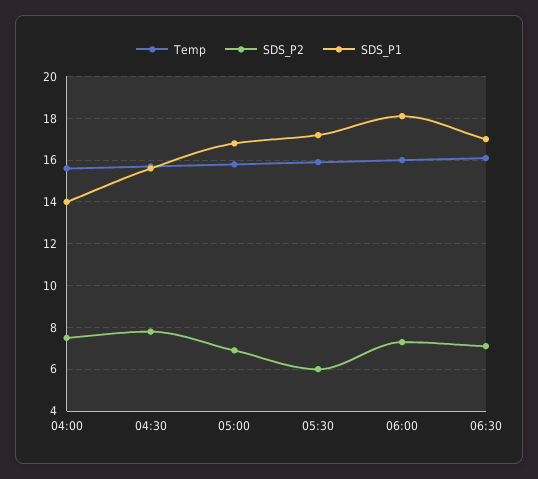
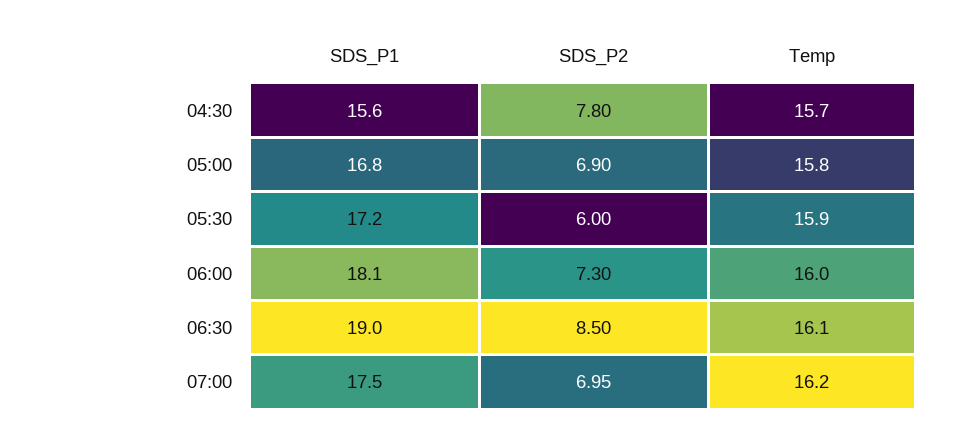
Temp, 04:00: 15.5 -> none
SDS_P2, 04:00: 7.5 -> none
SDS_P1, 04:00: 14 -> none
SDS_P2, 06:30: 7 -> 8.5
SDS_P1, 06:30: 17 -> 19
SDS_P1, 07:00: none -> 17.5
SDS_P2, 07:00: none -> 6.95
Temp, 07:00: none -> 16.2

